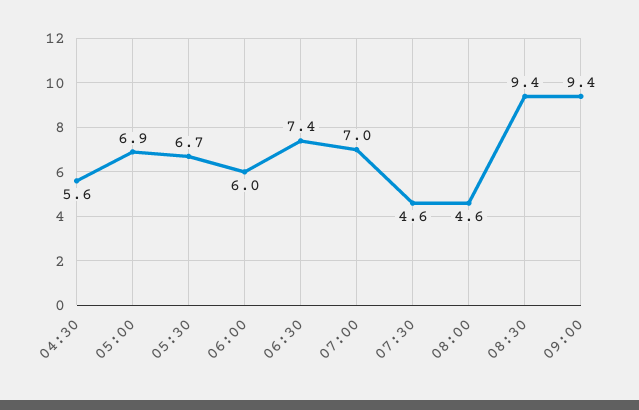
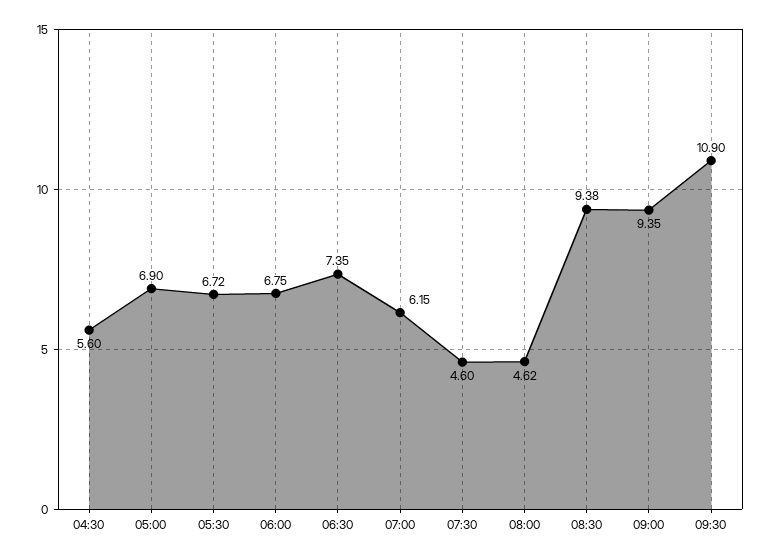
06:00: 6 -> 6.75
07:00: 7 -> 6.15
09:30: none -> 10.9

